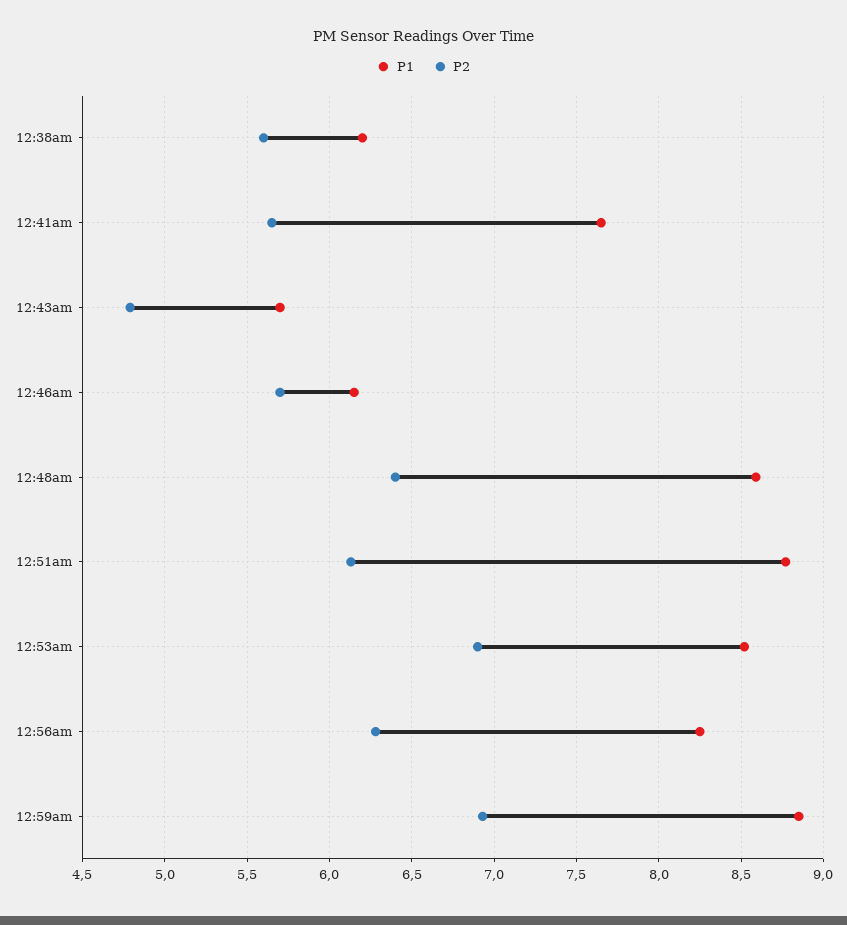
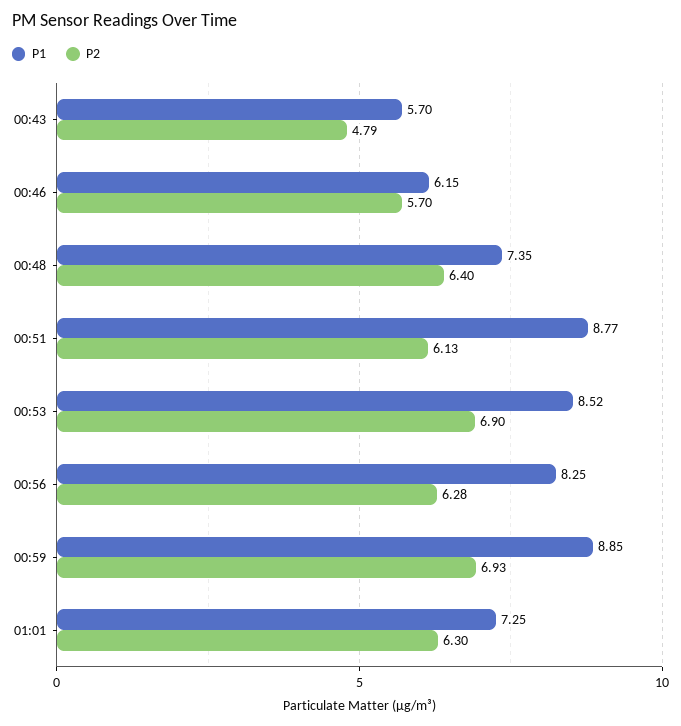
P1, 12:38am: 6.2 -> none
P2, 12:38am: 5.6 -> none
P1, 12:41am: 7.65 -> none
P2, 12:41am: 5.65 -> none
P1, 12:48am: 8.6 -> 7.35
P1, 01:01: none -> 7.25
P2, 01:01: none -> 6.3

